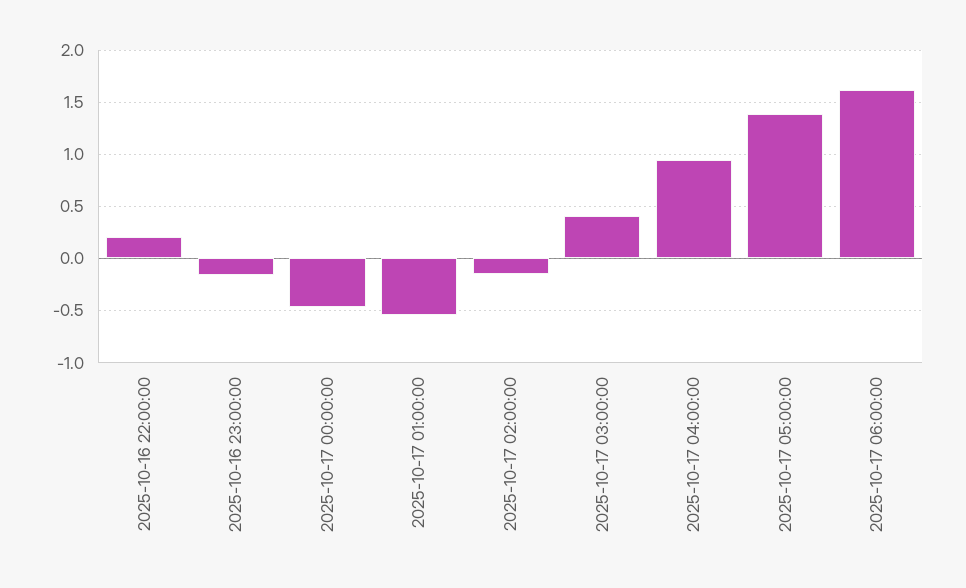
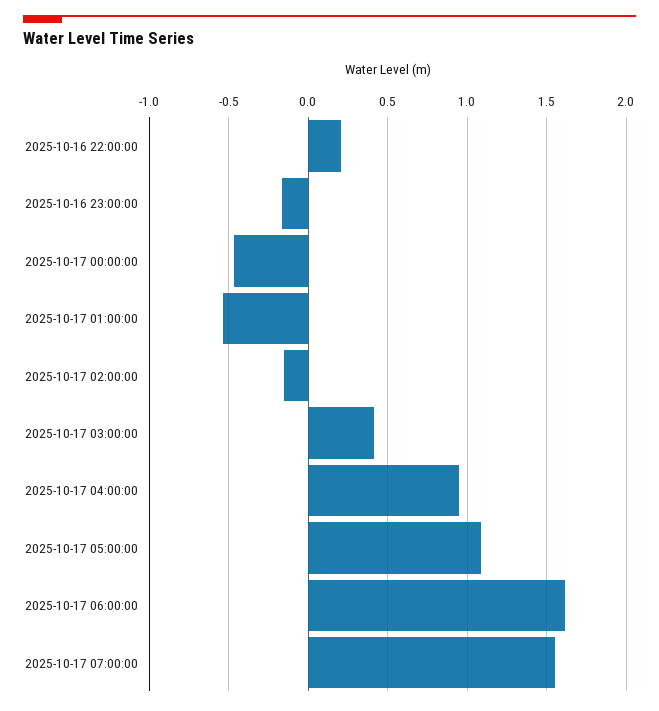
2025-10-17 05:00:00: 1.4 -> 1.1
2025-10-17 07:00:00: none -> 1.55

